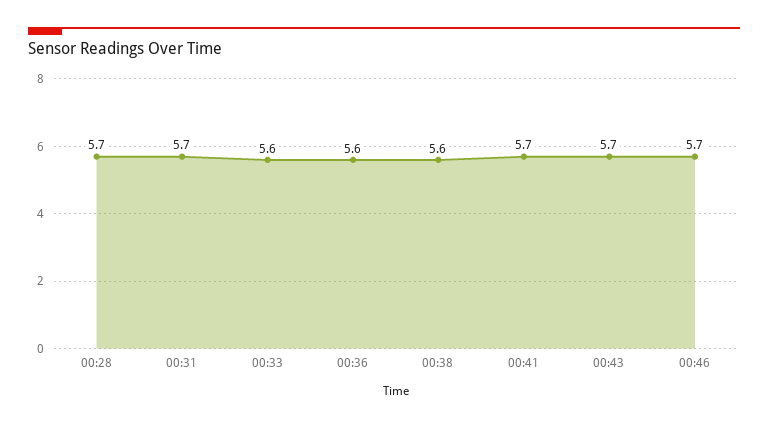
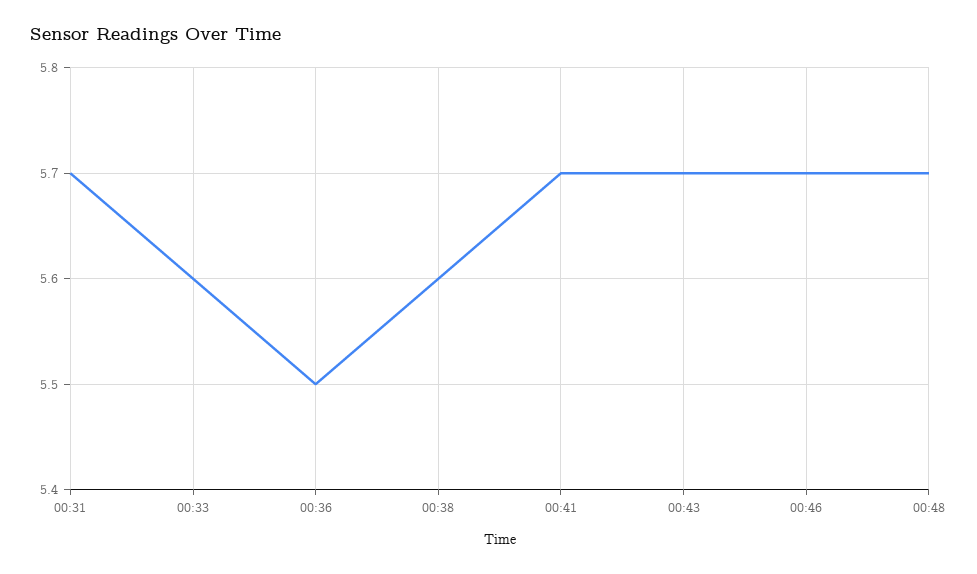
00:28: 5.7 -> none
00:36: 5.6 -> 5.5
00:48: none -> 5.7

